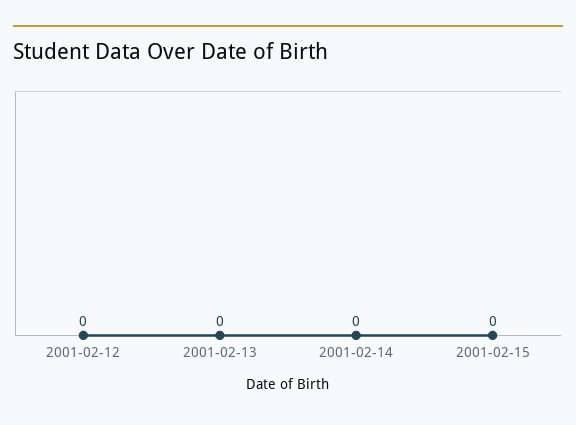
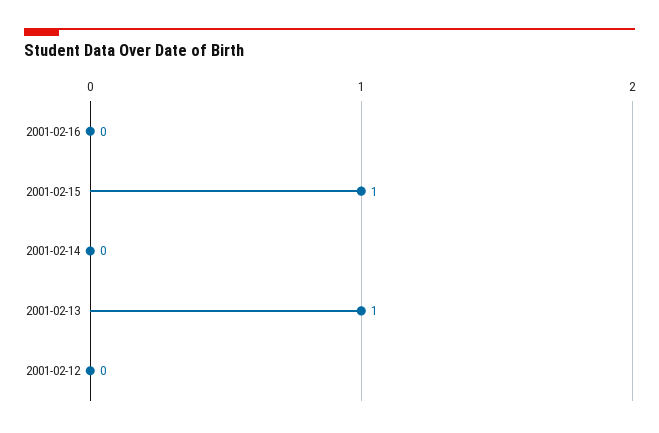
2001-02-13: 0 -> 1
2001-02-15: 0 -> 1
2001-02-16: none -> 0

